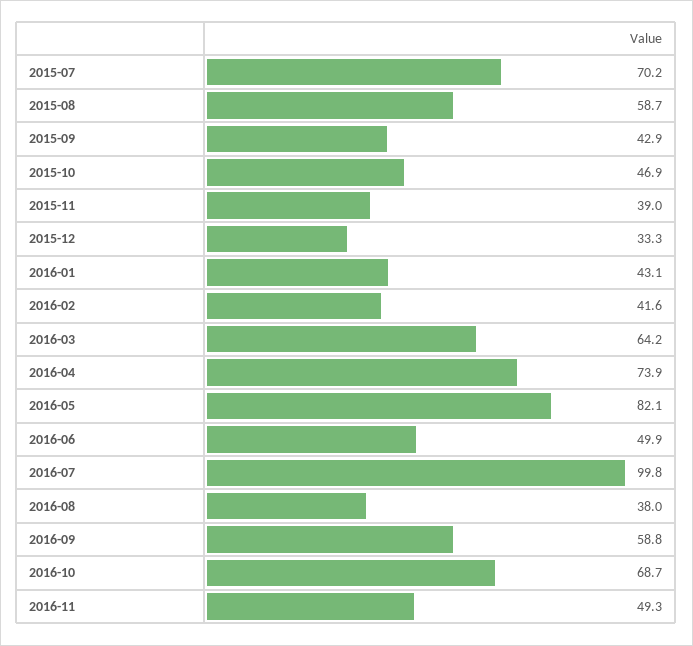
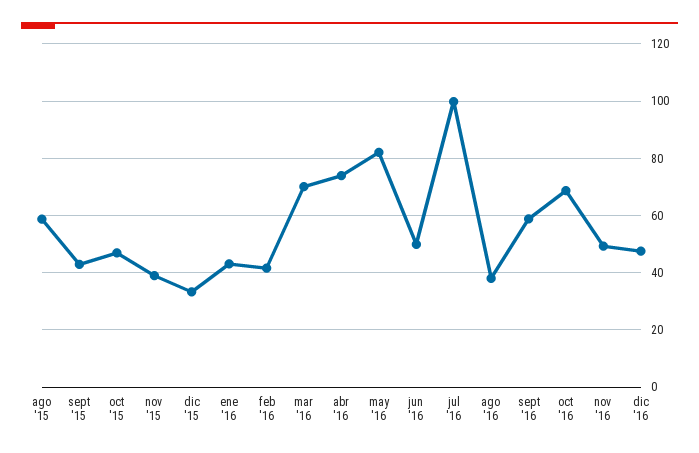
2015-07: 70.2 -> none
2016-03: 64.2 -> 70
dic '16: none -> 47.5

